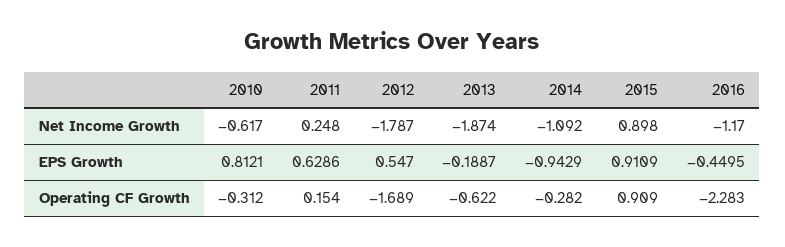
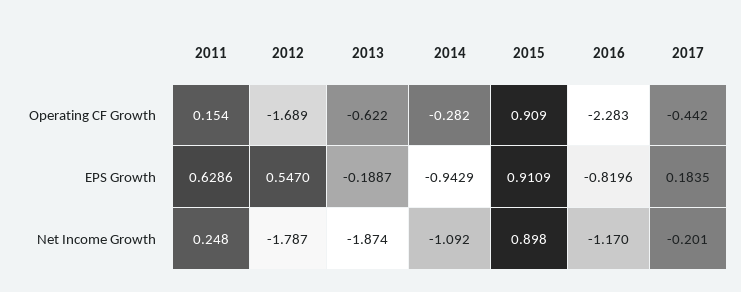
2010, Net Income Growth: -0.617 -> none
2010, EPS Growth: 0.8121 -> none
2016, EPS Growth: -0.4495 -> -0.8196
2010, Operating CF Growth: -0.312 -> none
2017, Operating CF Growth: none -> -0.442
2017, EPS Growth: none -> 0.1835
2017, Net Income Growth: none -> -0.201

